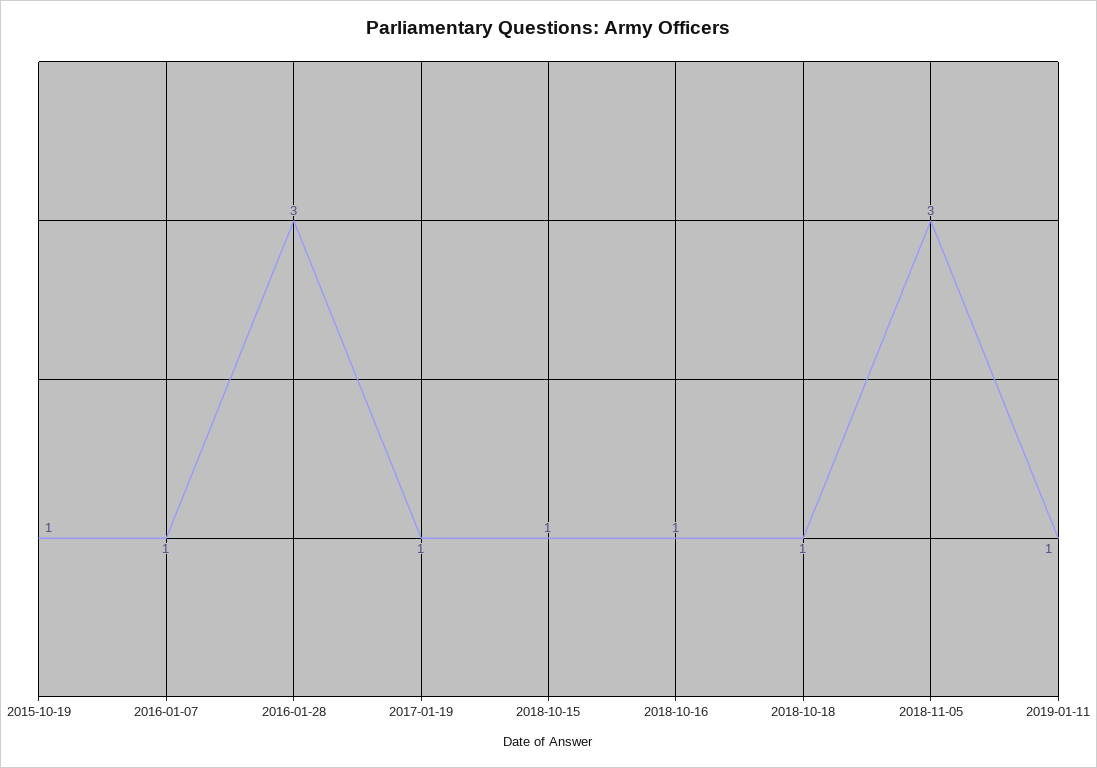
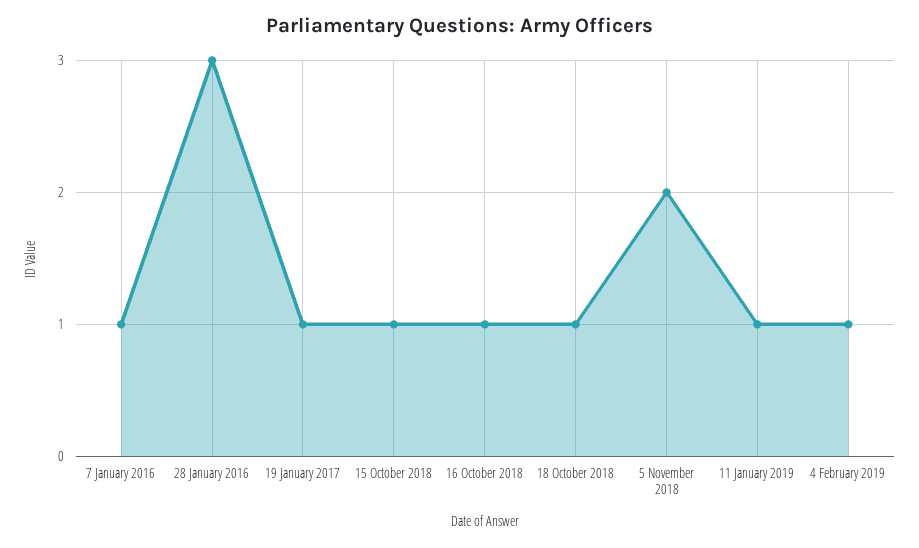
2015-10-19: 1 -> none
2018-11-05: 3 -> 2
4 February 2019: none -> 1

